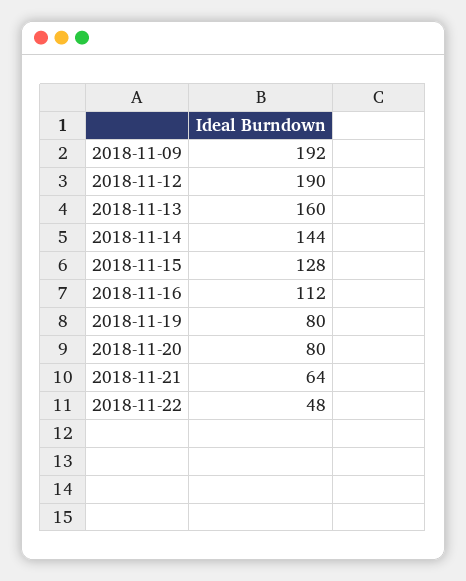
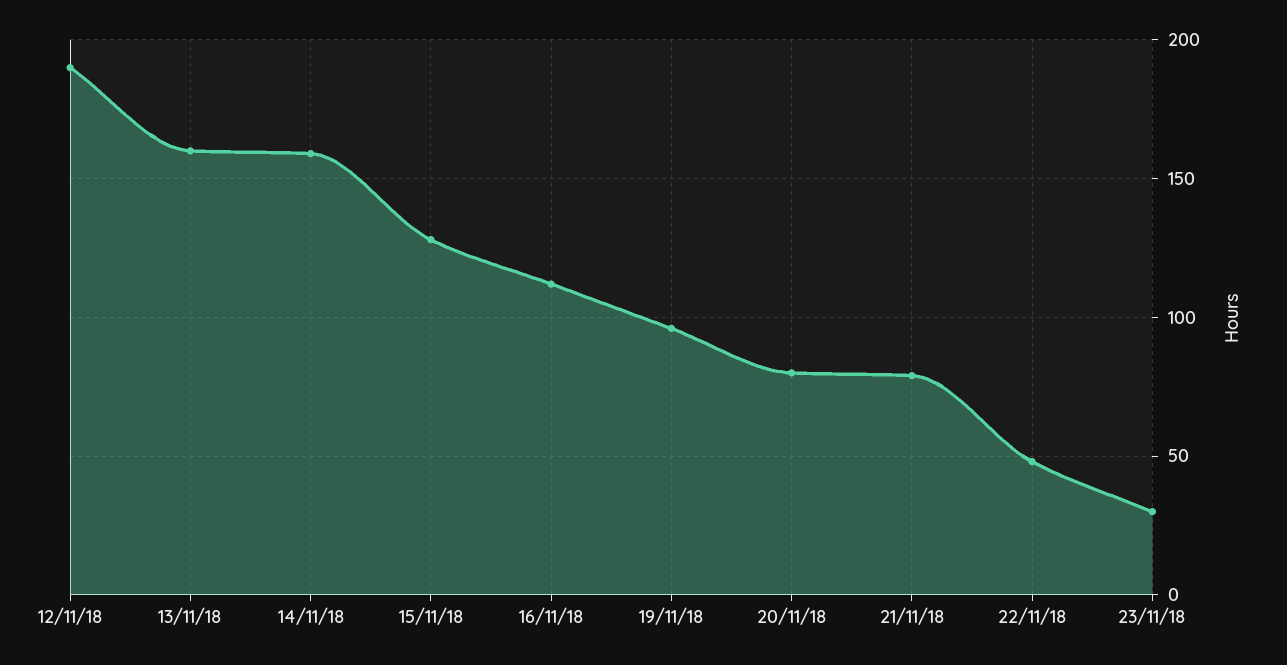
2018-11-09: 192 -> none
2018-11-14: 144 -> 160
2018-11-19: 80 -> 95
2018-11-21: 64 -> 80
23/11/18: none -> 30

